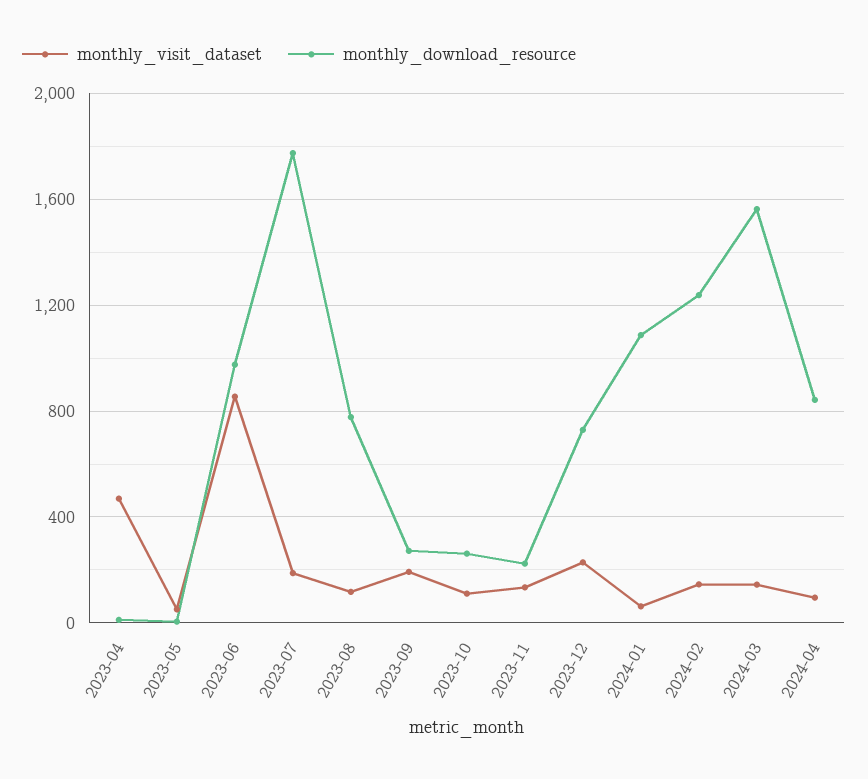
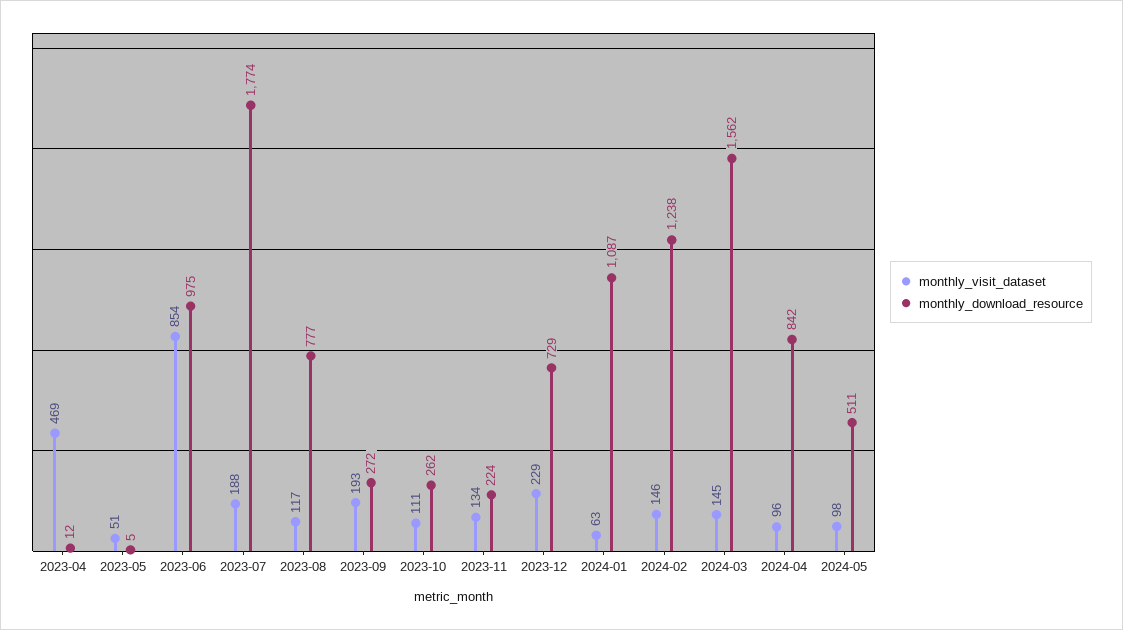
monthly_visit_dataset, 2024-05: none -> 98
monthly_download_resource, 2024-05: none -> 511

